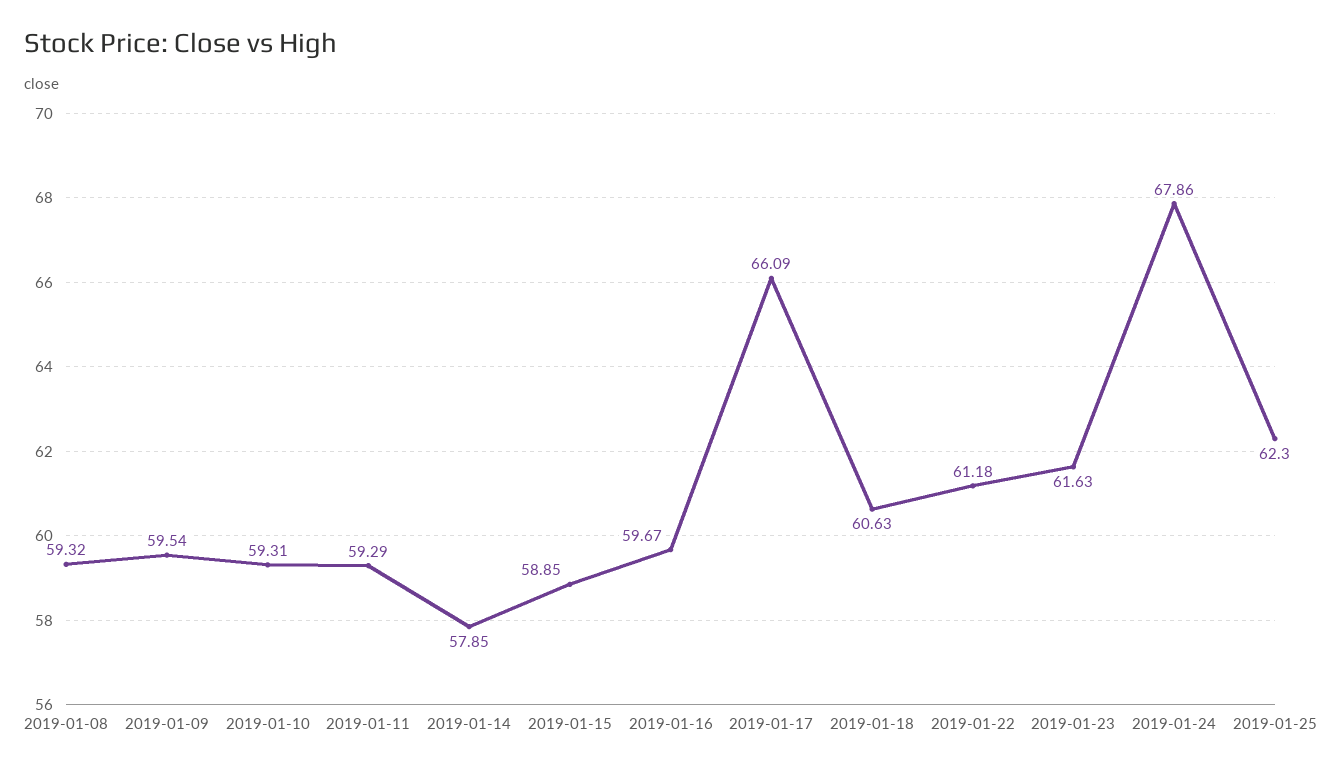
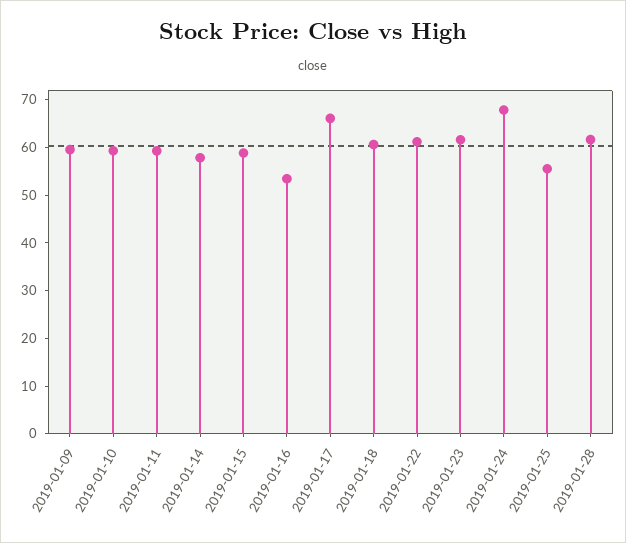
2019-01-08: 59.32 -> none
2019-01-16: 59.67 -> 54
2019-01-25: 62.3 -> 56
2019-01-28: none -> 62

